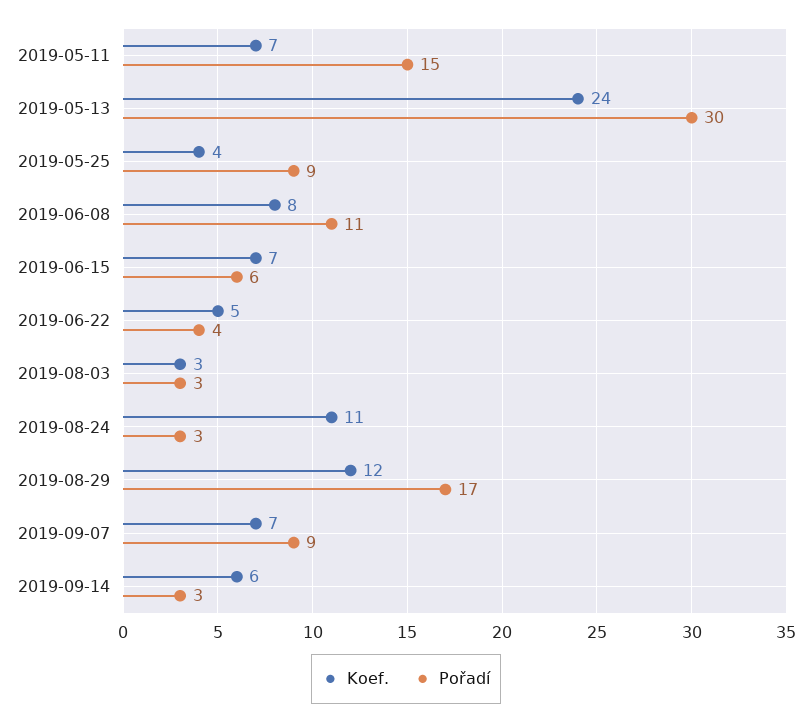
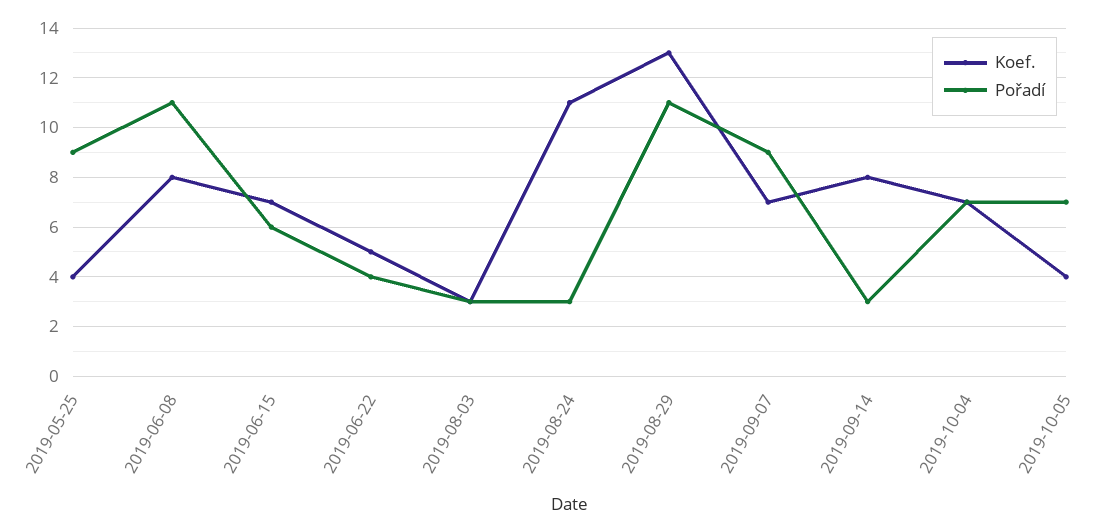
Koef., 2019-05-11: 7 -> none
Pořadí, 2019-05-11: 15 -> none
Koef., 2019-05-13: 24 -> none
Pořadí, 2019-05-13: 30 -> none
Koef., 2019-08-29: 12 -> 13
Pořadí, 2019-08-29: 17 -> 11
Koef., 2019-09-14: 6 -> 8
Koef., 2019-10-04: none -> 7
Pořadí, 2019-10-04: none -> 7
Koef., 2019-10-05: none -> 4
Pořadí, 2019-10-05: none -> 7

